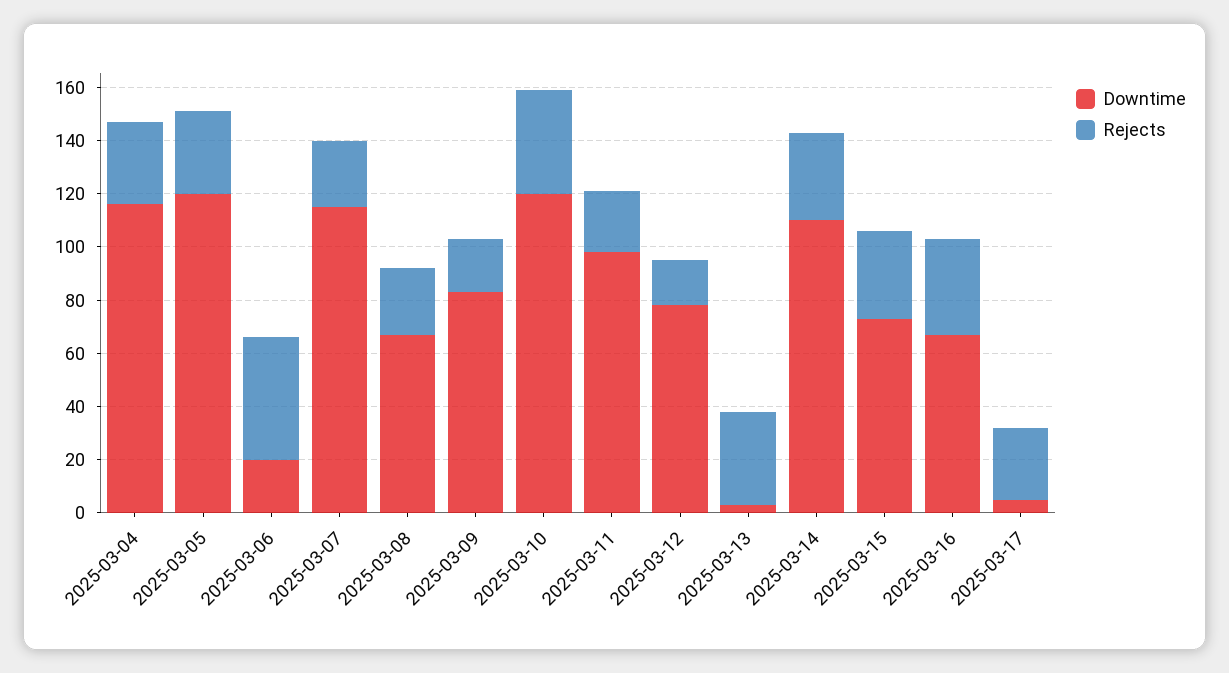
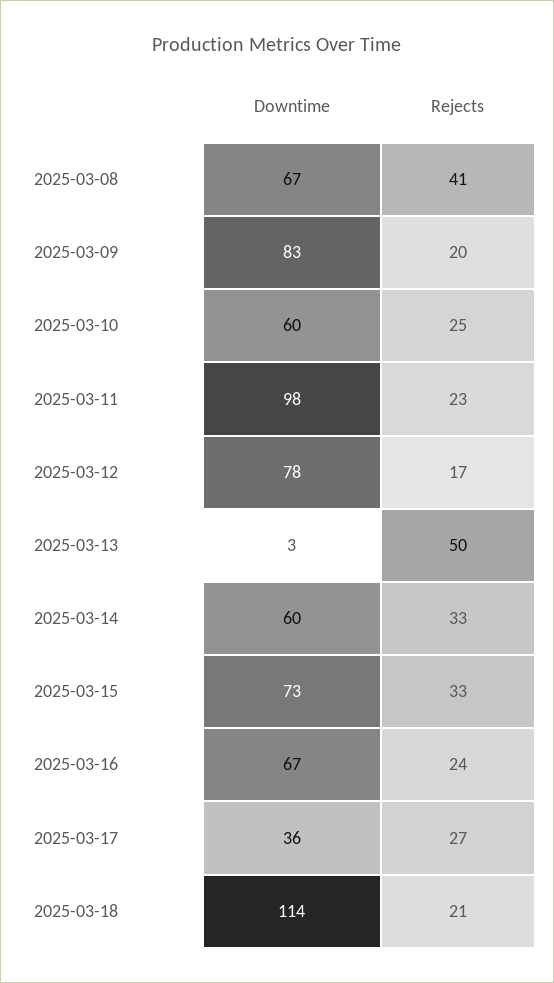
Downtime, 2025-03-04: 115 -> none
Rejects, 2025-03-04: 30 -> none
Downtime, 2025-03-05: 120 -> none
Rejects, 2025-03-05: 30 -> none
Downtime, 2025-03-06: 20 -> none
Rejects, 2025-03-06: 45 -> none
Downtime, 2025-03-07: 115 -> none
Rejects, 2025-03-07: 25 -> none
Rejects, 2025-03-08: 25 -> 41
Downtime, 2025-03-10: 120 -> 60
Rejects, 2025-03-10: 40 -> 25
Rejects, 2025-03-13: 35 -> 50
Downtime, 2025-03-14: 110 -> 60
Rejects, 2025-03-16: 35 -> 24
Downtime, 2025-03-17: 5 -> 36
Downtime, 2025-03-18: none -> 114
Rejects, 2025-03-18: none -> 21

